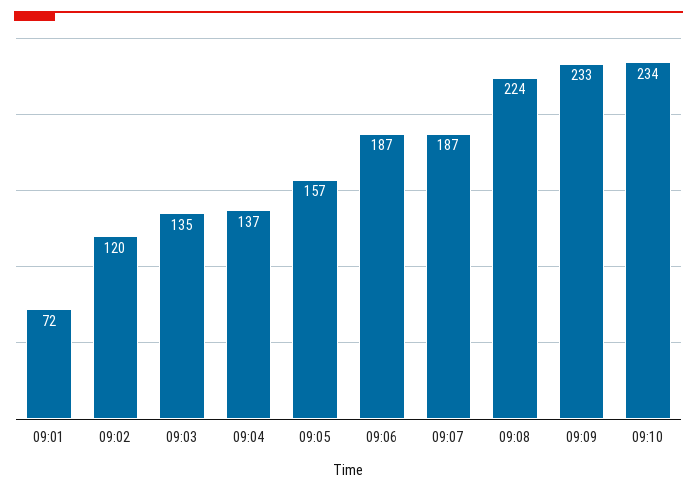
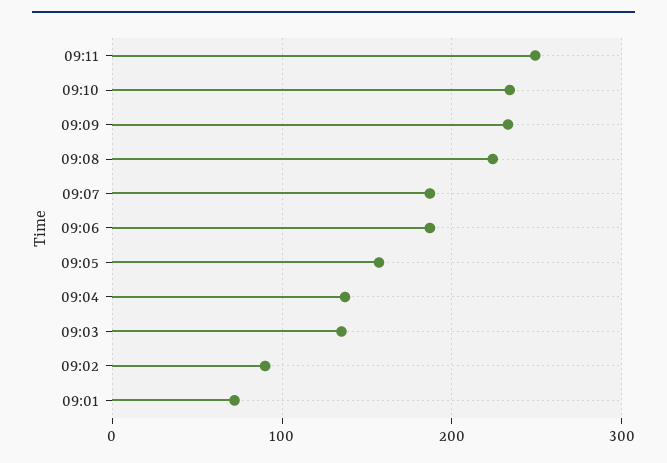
09:02: 120 -> 90
09:11: none -> 250

